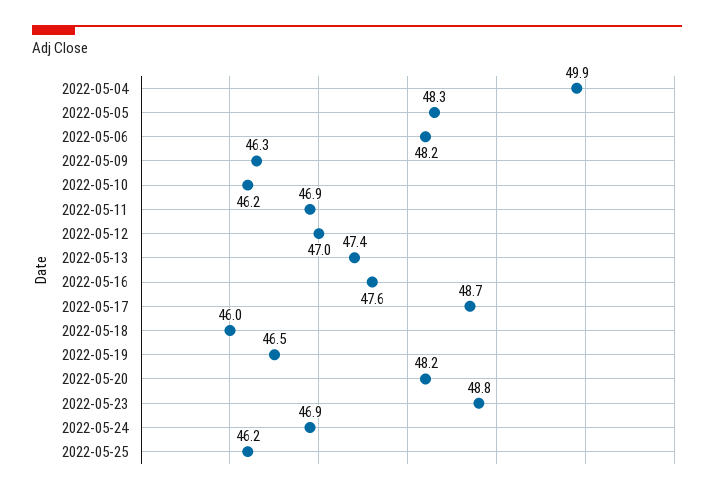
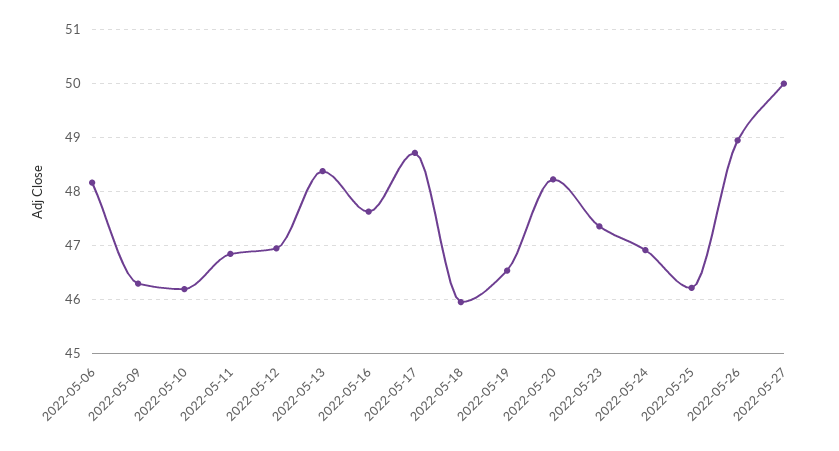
2022-05-04: 49.9 -> none
2022-05-05: 48.3 -> none
2022-05-13: 47.4 -> 48.4
2022-05-23: 48.8 -> 47.4
2022-05-26: none -> 49
2022-05-27: none -> 50

